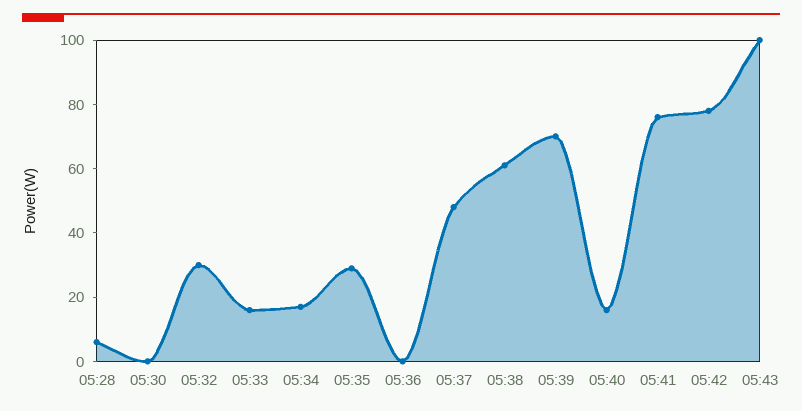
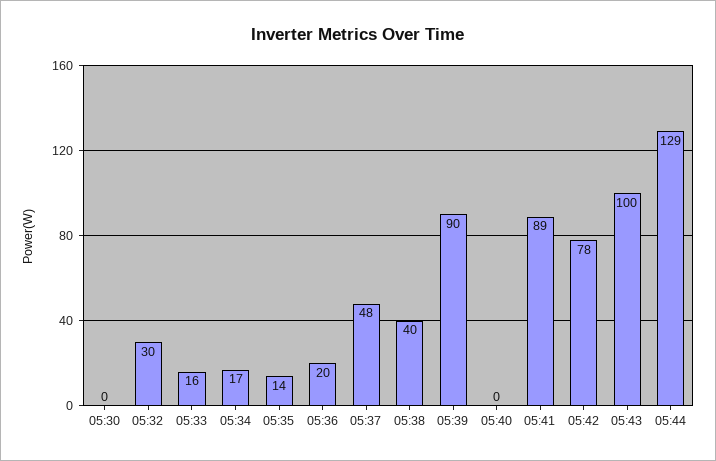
05:28: 5 -> none
05:35: 30 -> 14
05:36: 0 -> 20
05:38: 60 -> 40
05:39: 70 -> 90
05:40: 15 -> 0
05:41: 75 -> 89
05:44: none -> 129

